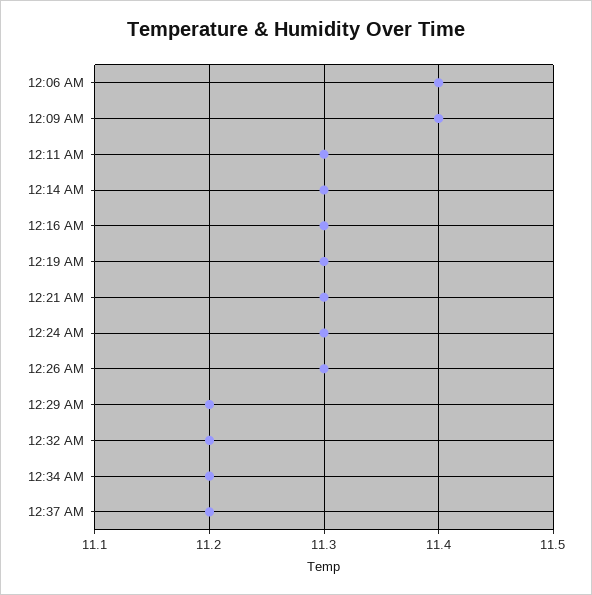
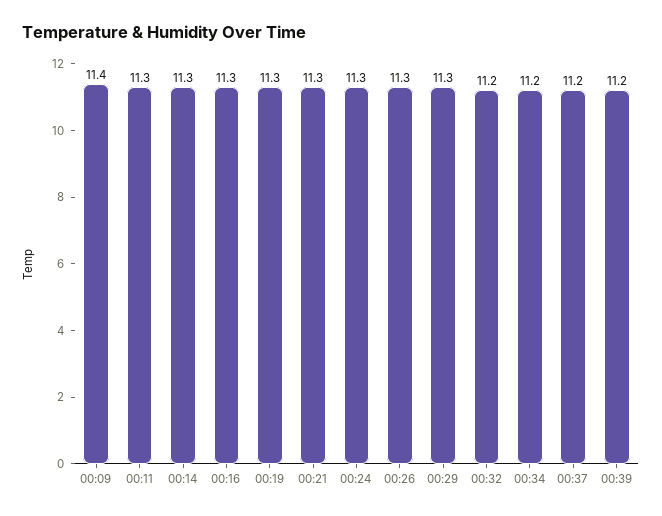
12:06 AM: 11.4 -> none
12:29 AM: 11.2 -> 11.3
00:39: none -> 11.2

